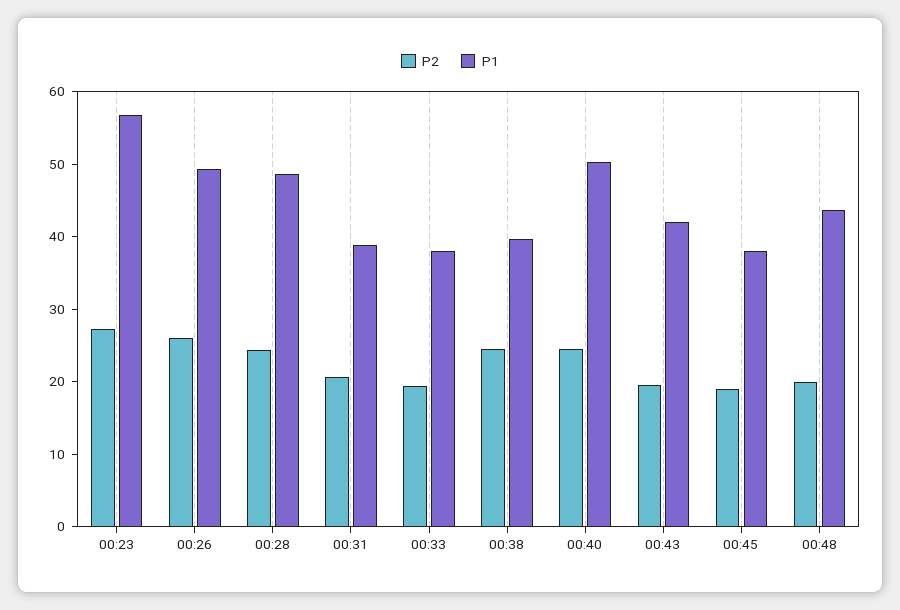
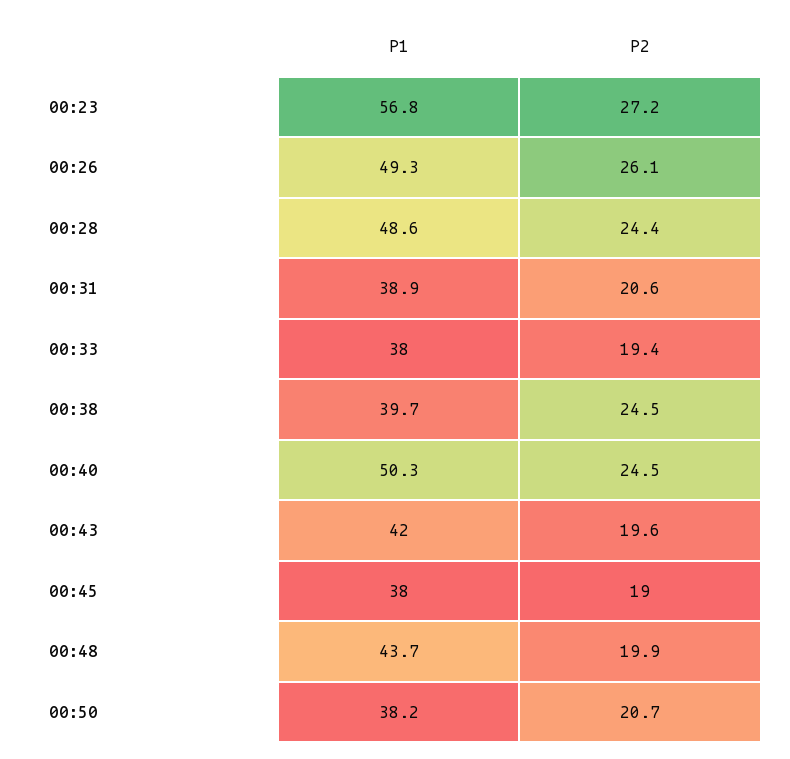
P1, 00:50: none -> 38.2
P2, 00:50: none -> 20.7

